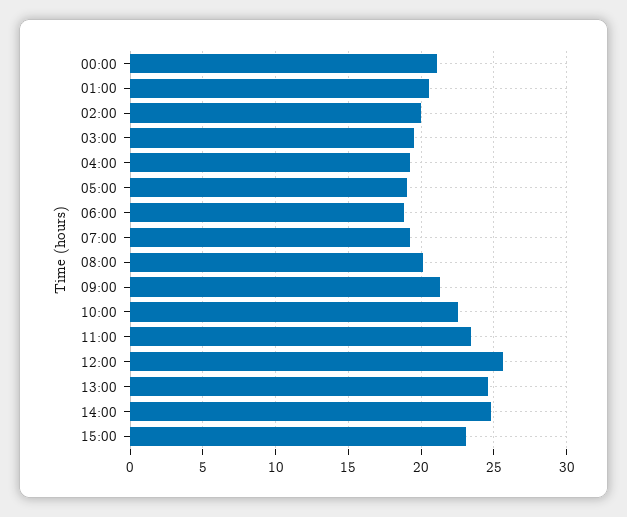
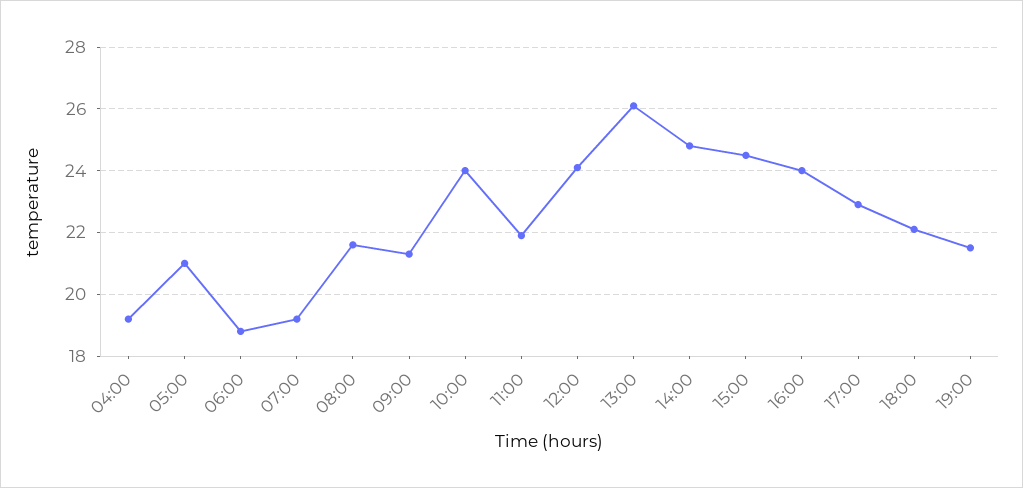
00:00: 21 -> none
01:00: 20.5 -> none
02:00: 20 -> none
03:00: 19.5 -> none
05:00: 19 -> 21
08:00: 20 -> 21.5
10:00: 22.5 -> 24
11:00: 23.5 -> 22
12:00: 25.5 -> 24
13:00: 24.5 -> 26
15:00: 23 -> 24.5
16:00: none -> 24
17:00: none -> 23
18:00: none -> 22
19:00: none -> 21.5

